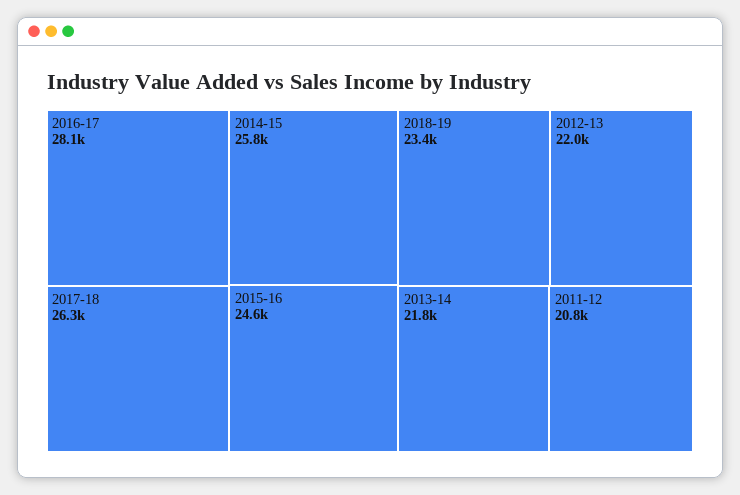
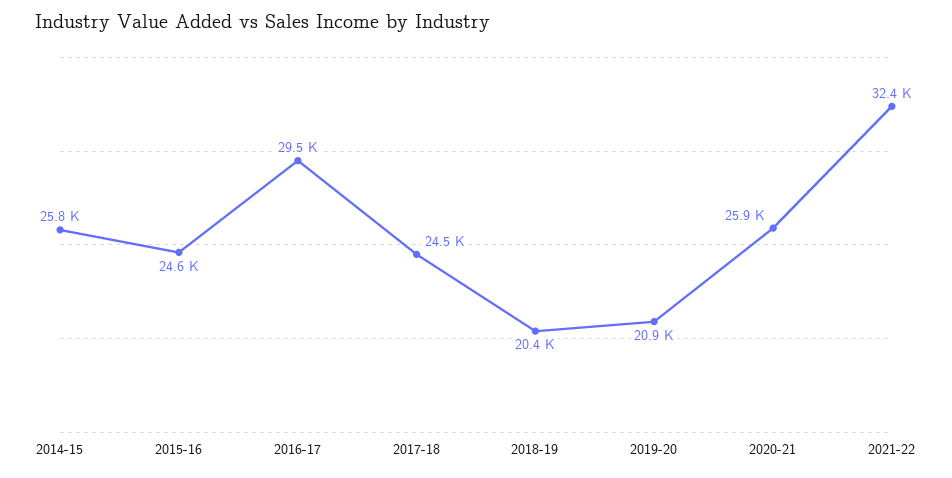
2016-17: 28100 -> 29500
2017-18: 26300 -> 24500
2018-19: 23400 -> 20400
2012-13: 22000 -> none
2013-14: 21800 -> none
2011-12: 20800 -> none
2019-20: none -> 20900
2020-21: none -> 25900
2021-22: none -> 32400

